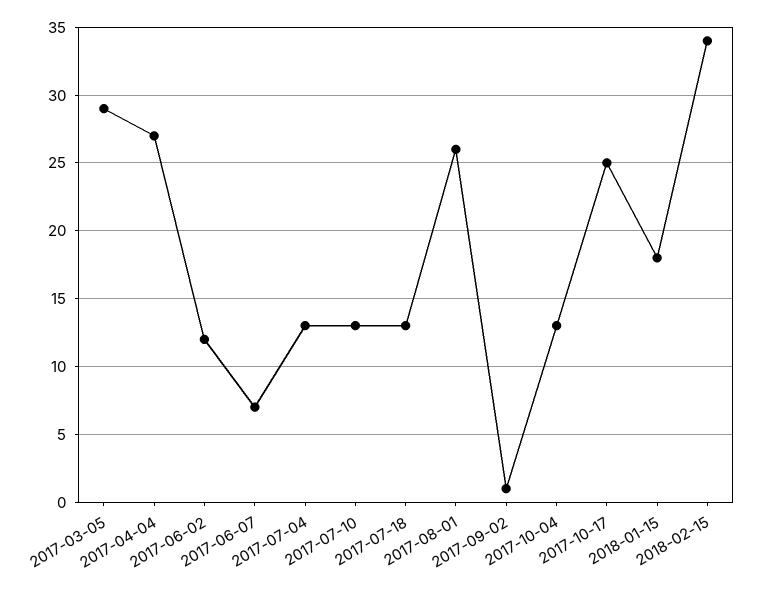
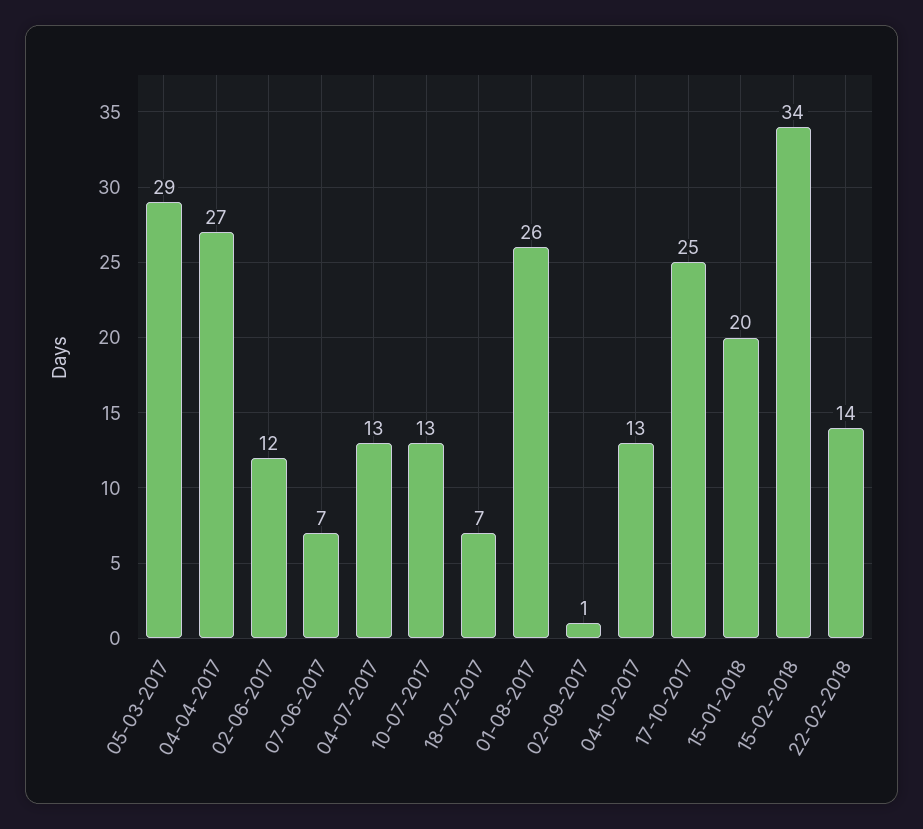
2017-07-18: 13 -> 7
2018-01-15: 18 -> 20
22-02-2018: none -> 14

